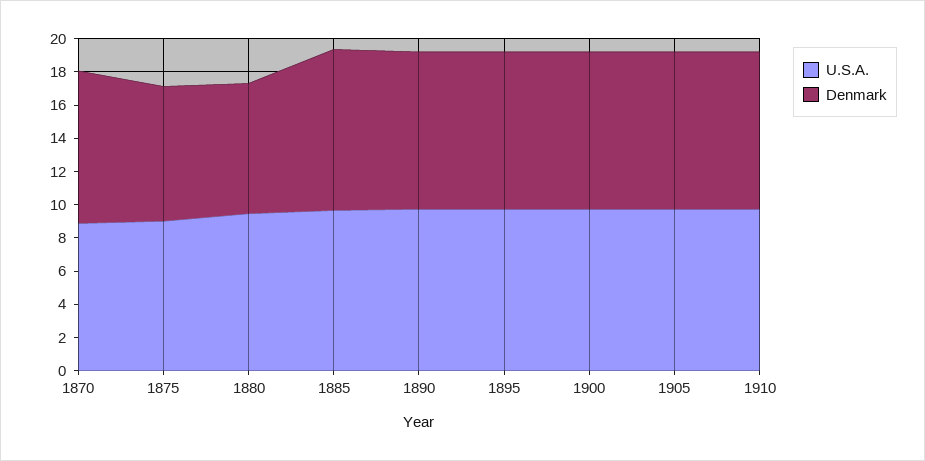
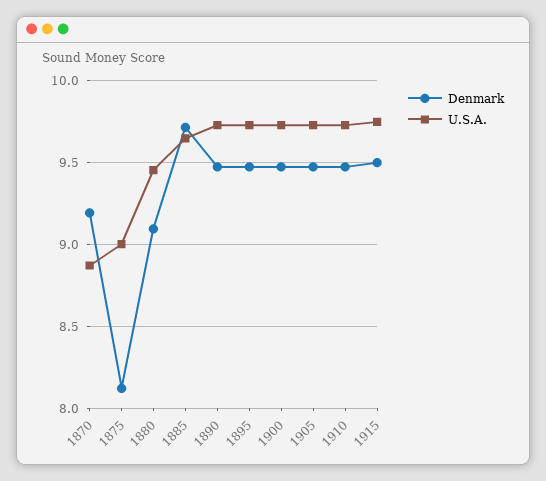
Denmark, 1880: 8 -> 9.1
Denmark, 1915: none -> 9.5
U.S.A., 1915: none -> 9.75

